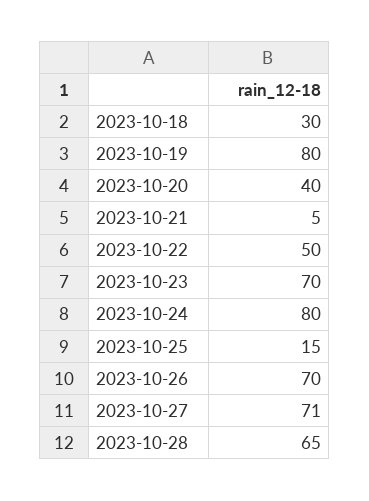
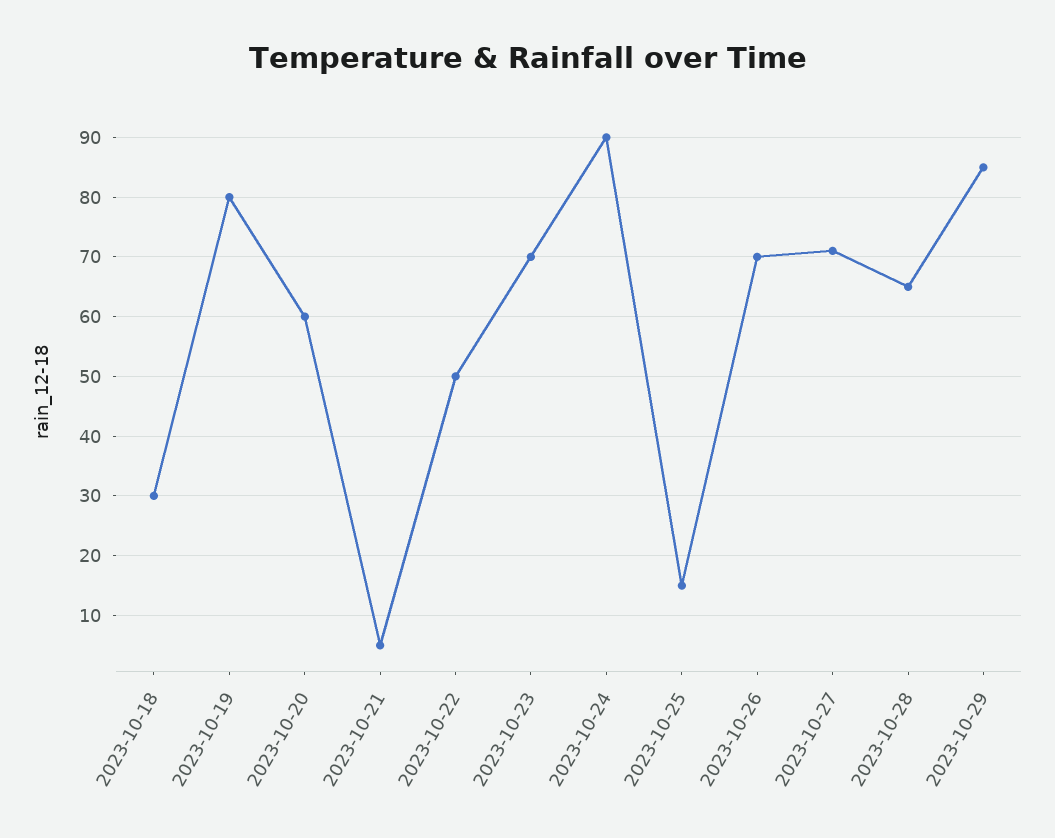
2023-10-20: 40 -> 60
2023-10-24: 80 -> 90
2023-10-29: none -> 85

